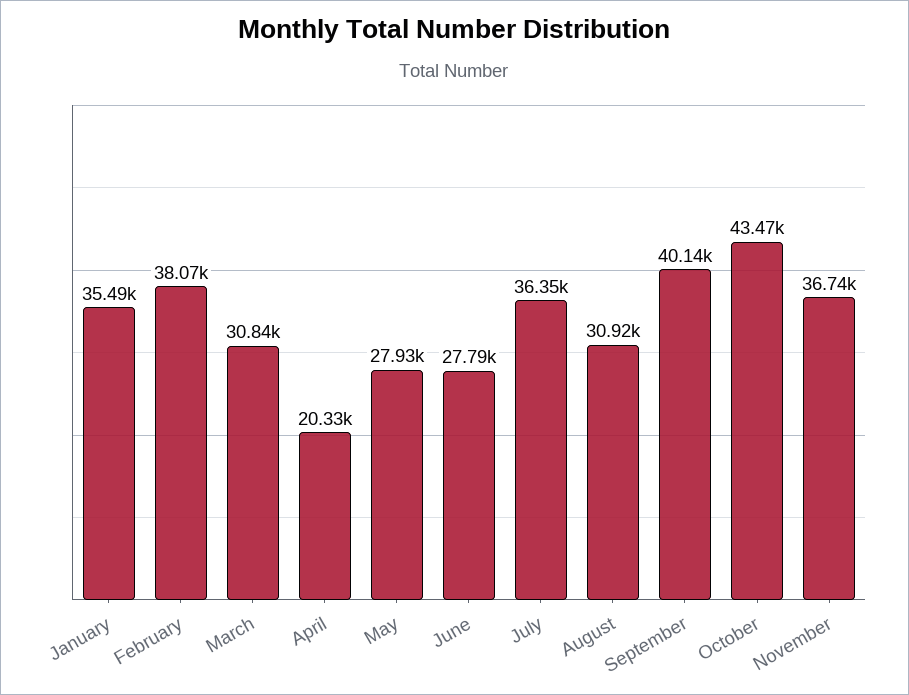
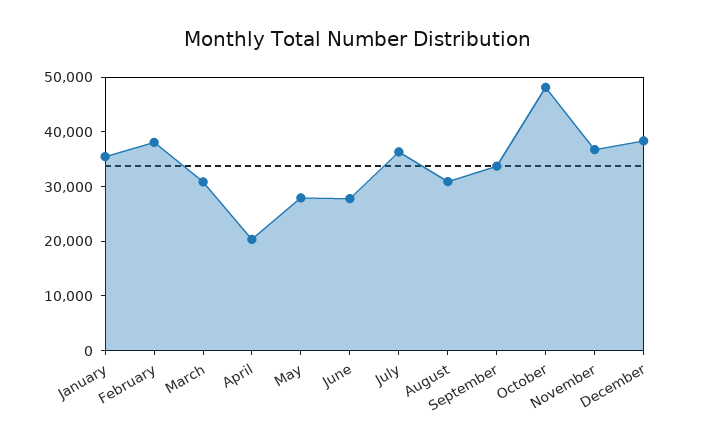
September: 40140 -> 34000
October: 43470 -> 48000
December: none -> 38000

